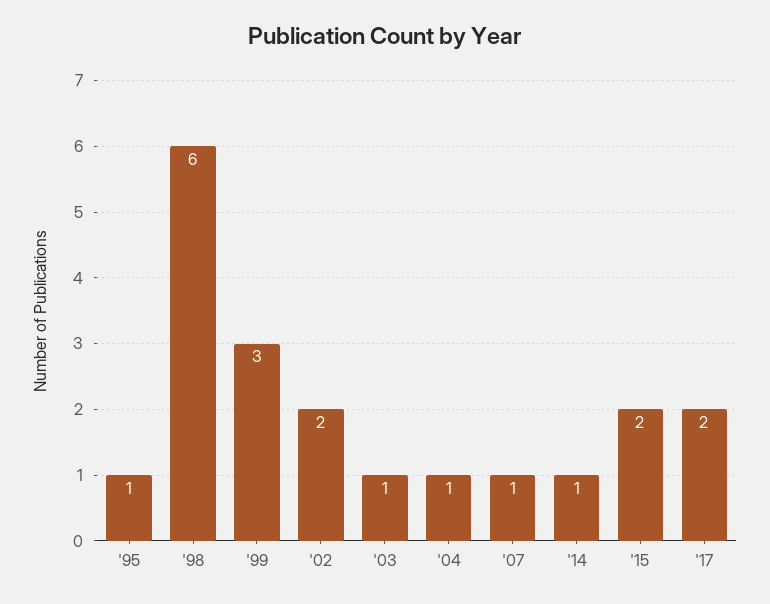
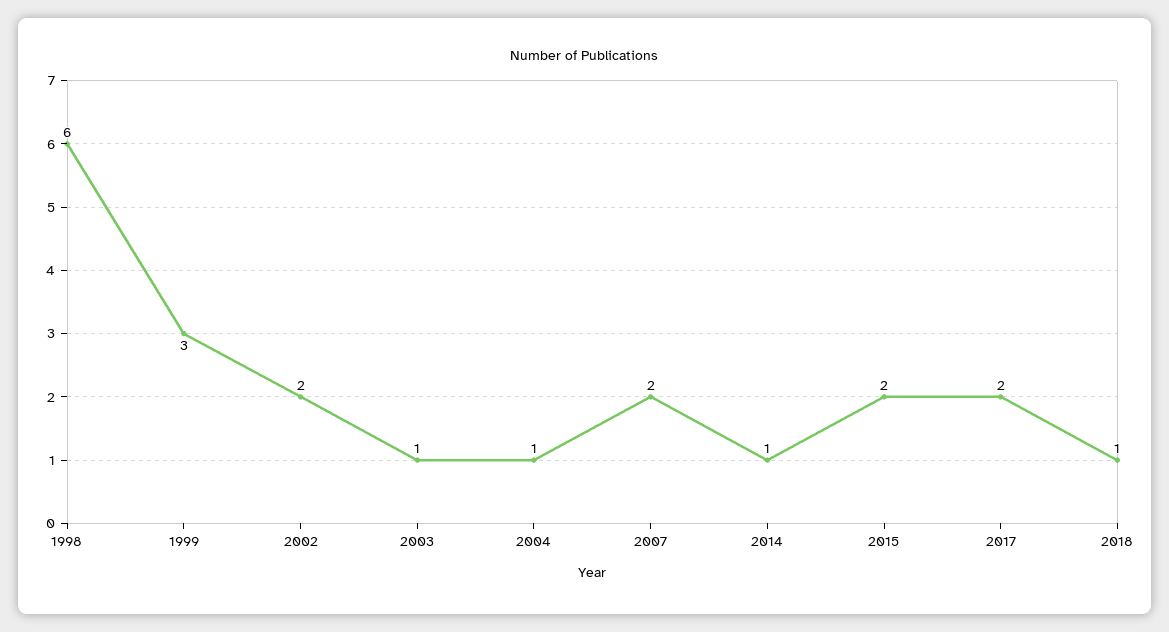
'95: 1 -> none
'07: 1 -> 2
2018: none -> 1

